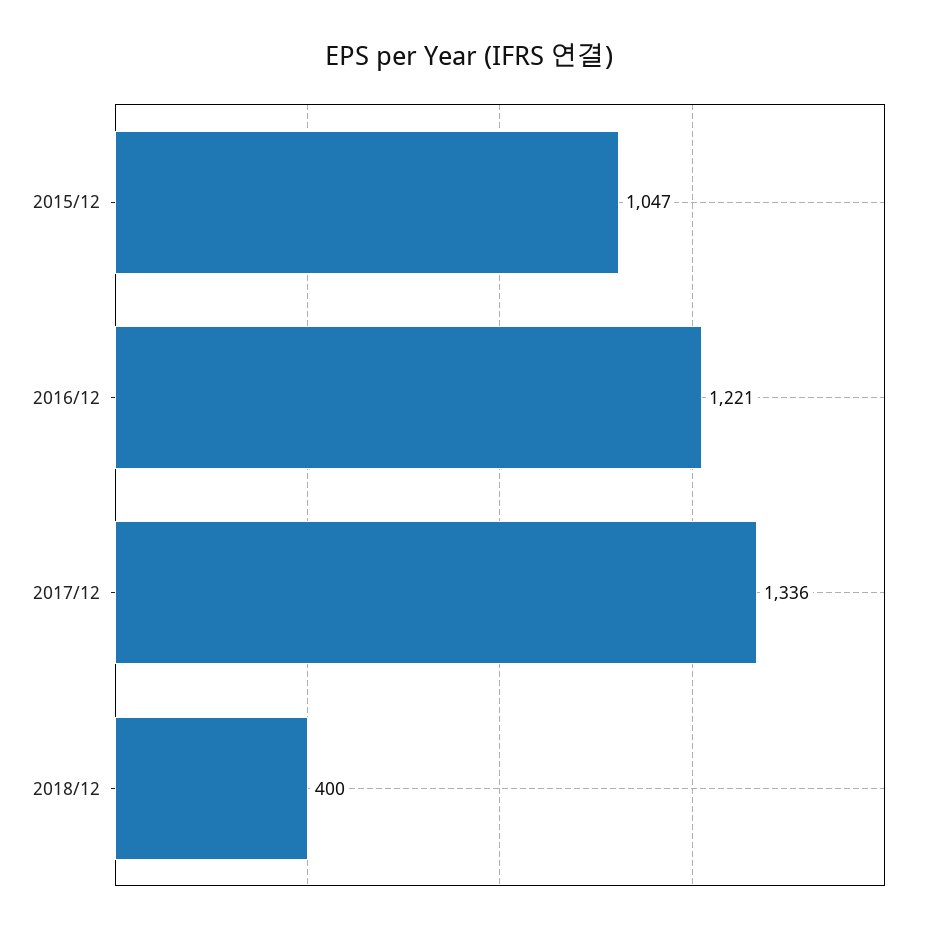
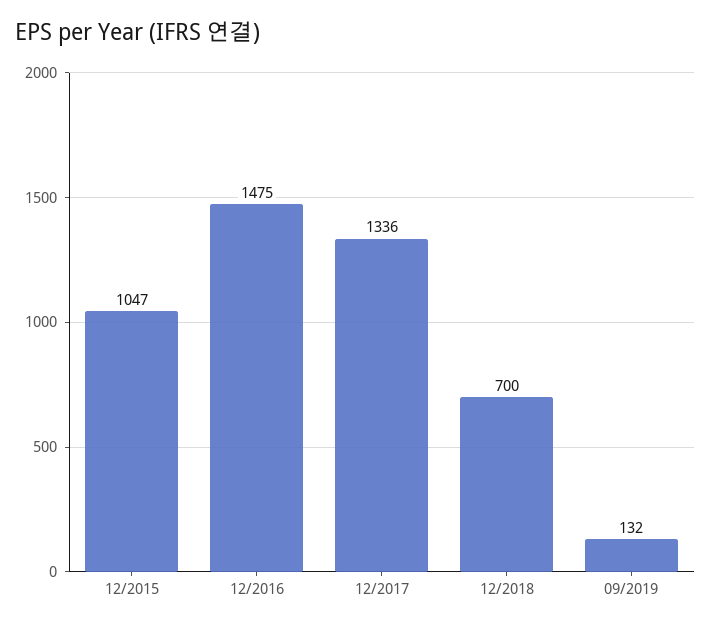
2016/12: 1221 -> 1475
2018/12: 400 -> 700
09/2019: none -> 132

